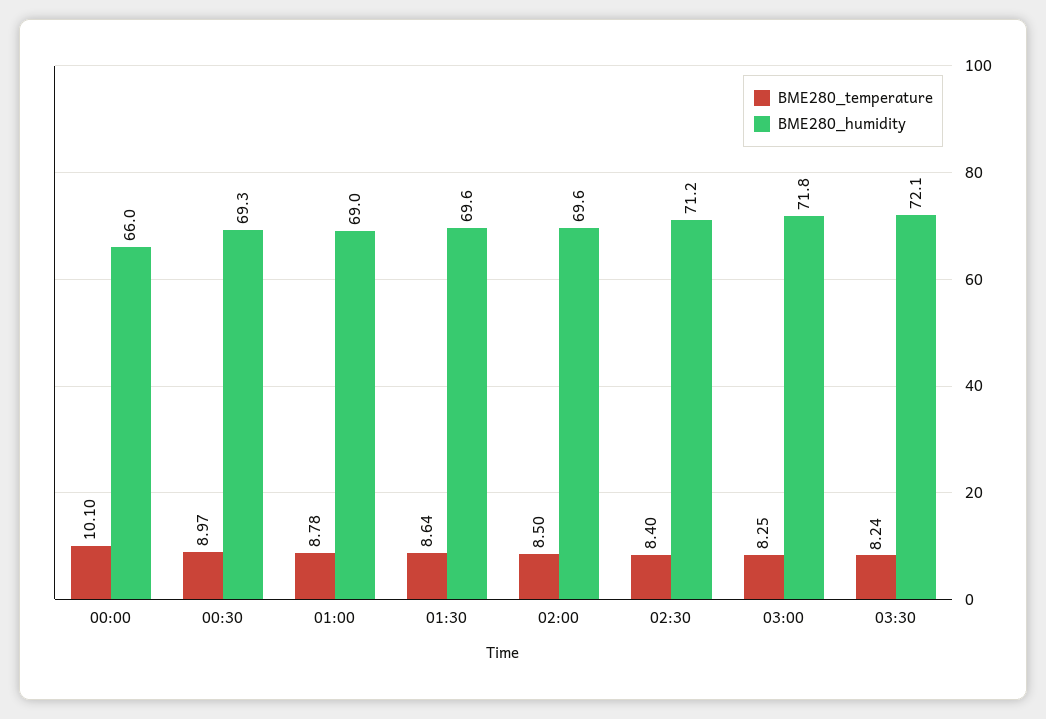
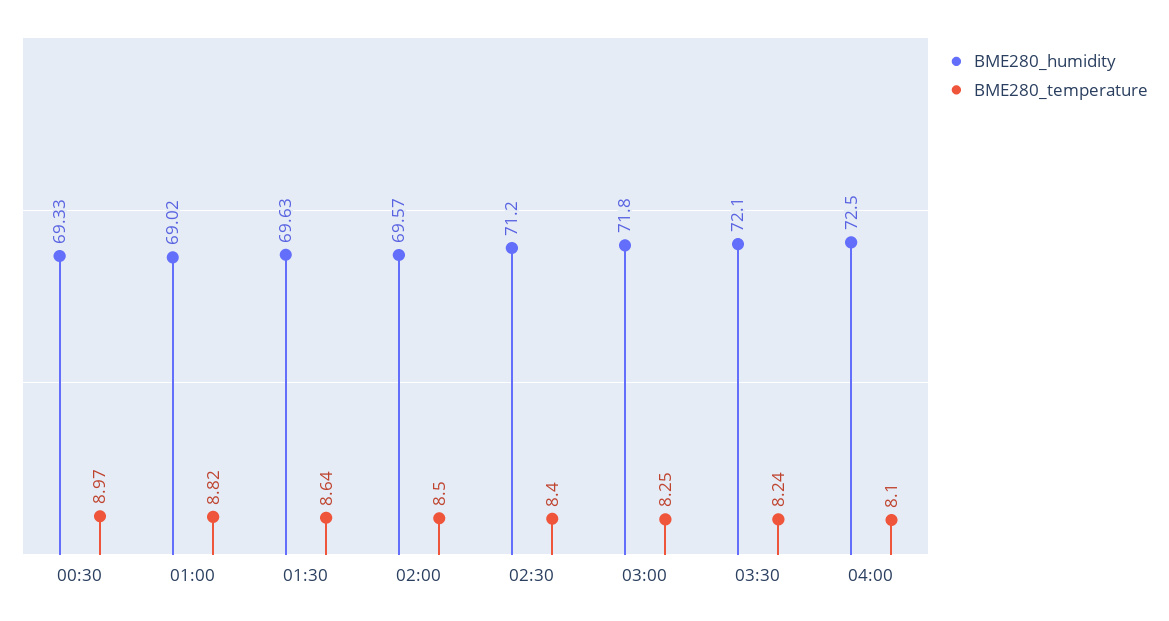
BME280_temperature, 00:00: 10.1 -> none
BME280_humidity, 00:00: 66 -> none
BME280_temperature, 01:00: 8.78 -> 8.82
BME280_humidity, 04:00: none -> 72.5
BME280_temperature, 04:00: none -> 8.1

